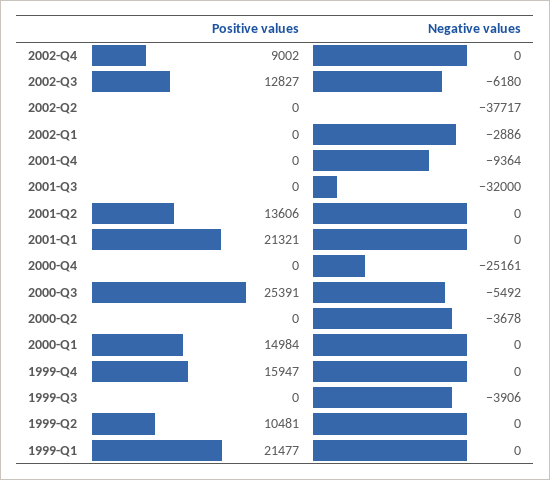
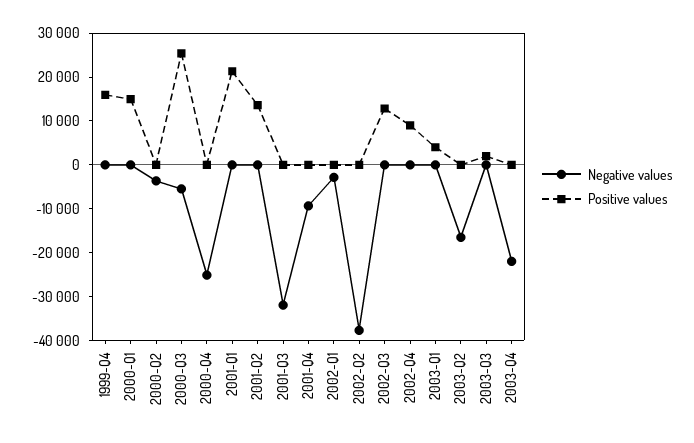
Negative values, 2002-Q3: -6180 -> 0
Positive values, 1999-Q3: 0 -> none
Negative values, 1999-Q3: -3906 -> none
Positive values, 1999-Q2: 10481 -> none
Negative values, 1999-Q2: 0 -> none
Positive values, 1999-Q1: 21477 -> none
Negative values, 1999-Q1: 0 -> none
Negative values, 2003-Q1: none -> 0
Positive values, 2003-Q1: none -> 4000
Negative values, 2003-Q2: none -> -16000
Positive values, 2003-Q2: none -> 0
Negative values, 2003-Q3: none -> 0
Positive values, 2003-Q3: none -> 2000
Negative values, 2003-Q4: none -> -22000
Positive values, 2003-Q4: none -> 0

